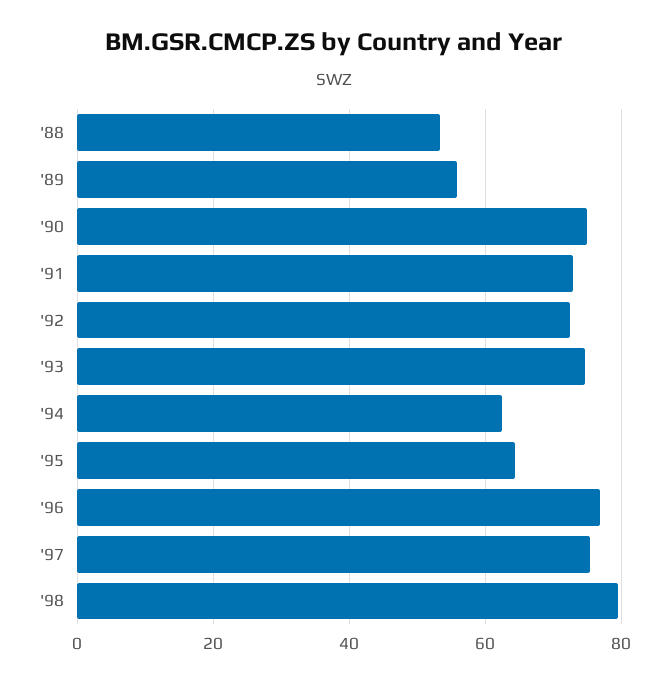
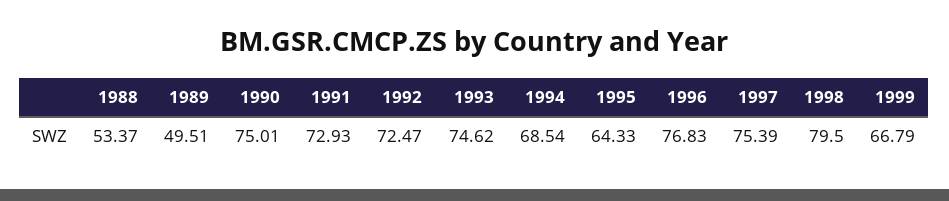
'89: 56 -> 49.51
'94: 62 -> 68.54
1999: none -> 66.79

